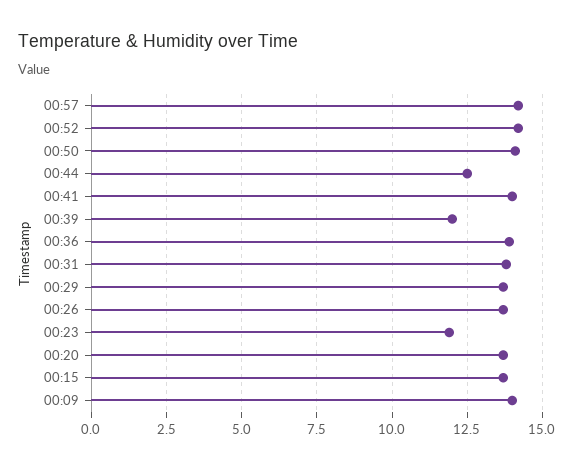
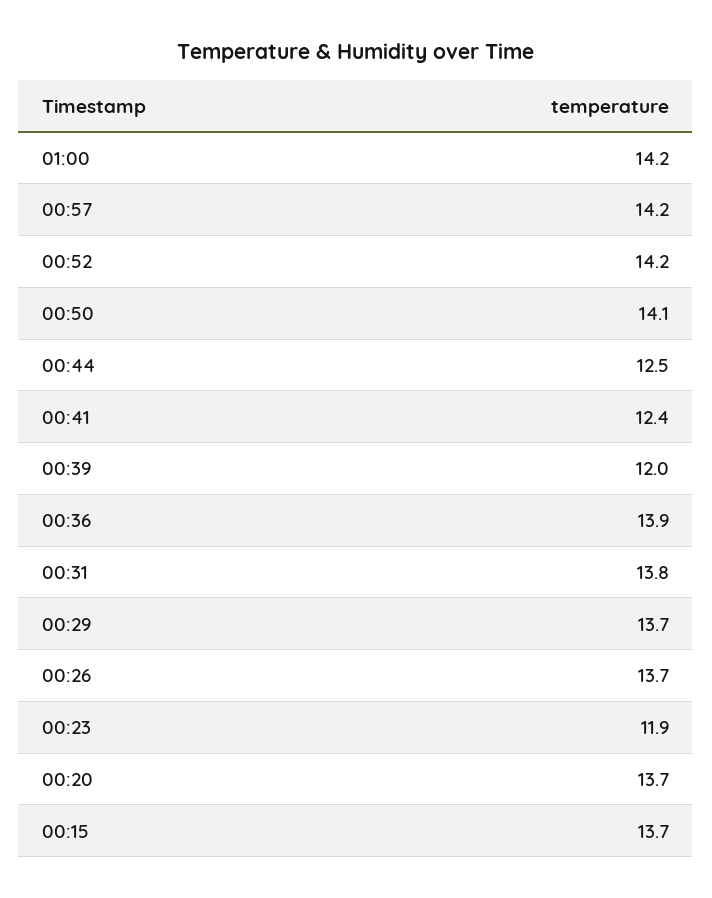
00:41: 14 -> 12.4
00:09: 14 -> none
01:00: none -> 14.2

